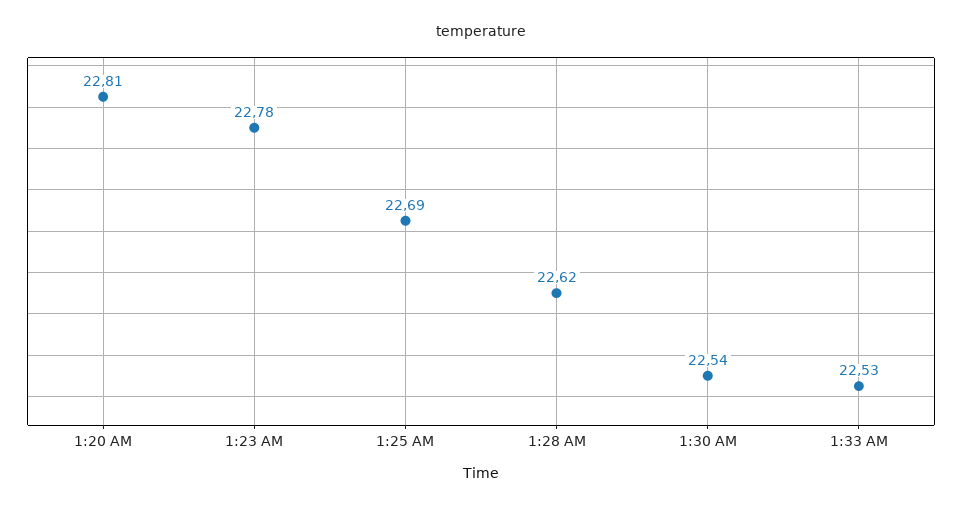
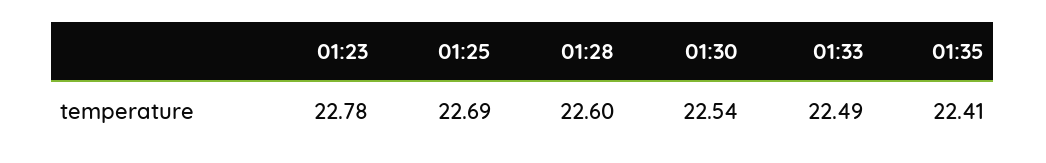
1:20 AM: 22.81 -> none
1:28 AM: 22.62 -> 22.6
1:33 AM: 22.53 -> 22.49
01:35: none -> 22.41

